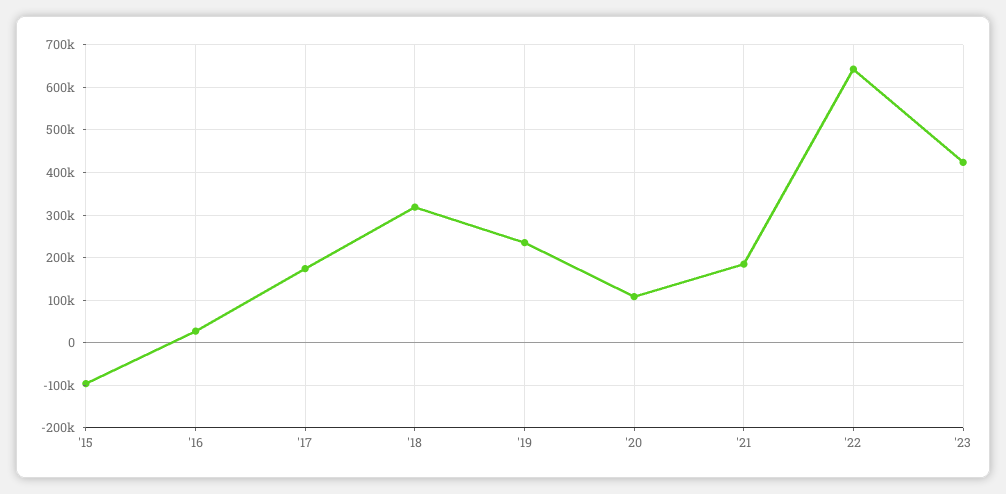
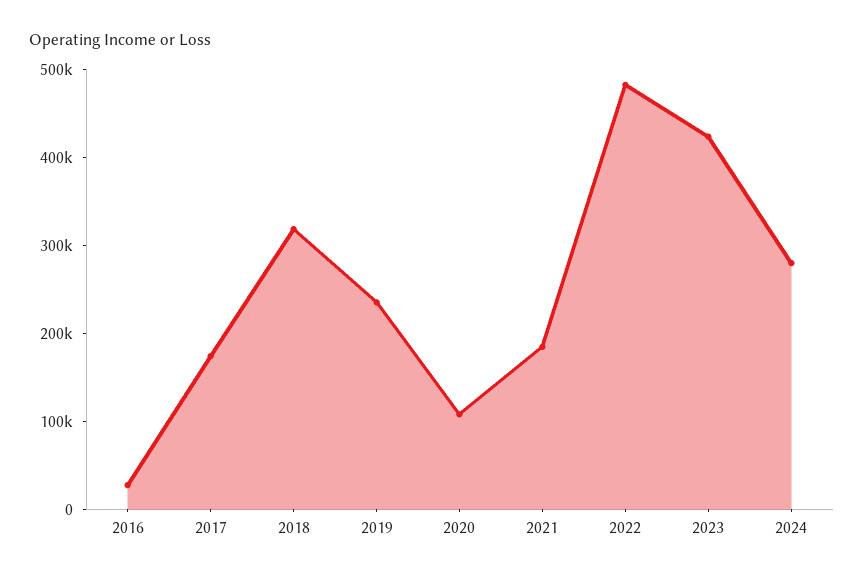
'15: -100000 -> none
'22: 640000 -> 480000
2024: none -> 280000

